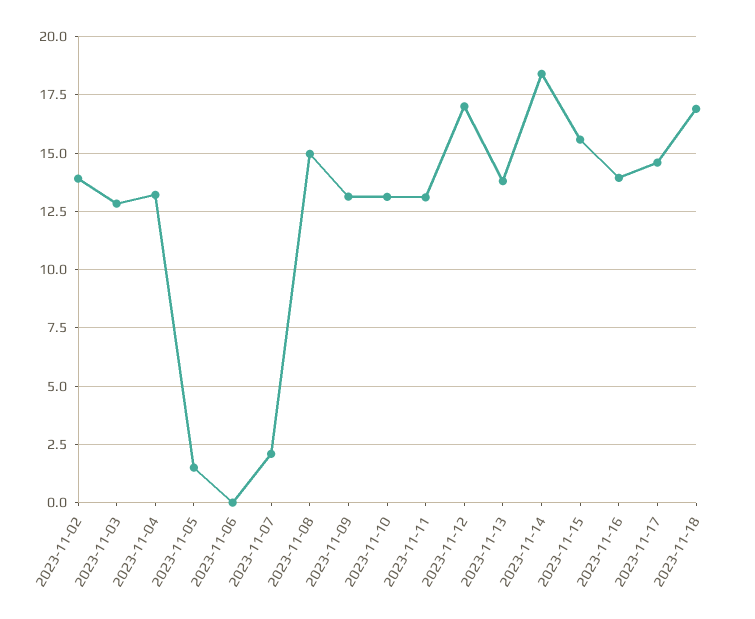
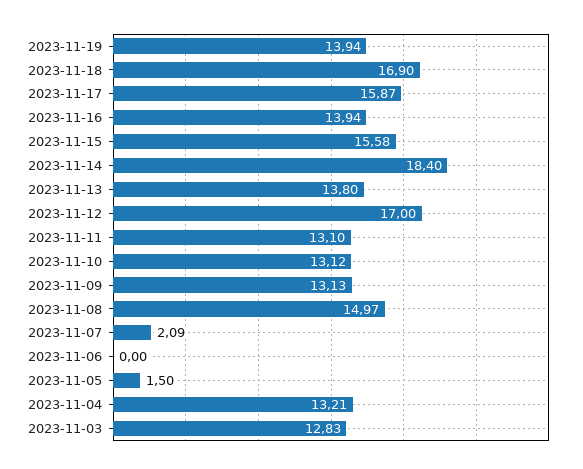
2023-11-02: 14 -> none
2023-11-17: 14.5 -> 15.87
2023-11-19: none -> 13.94

